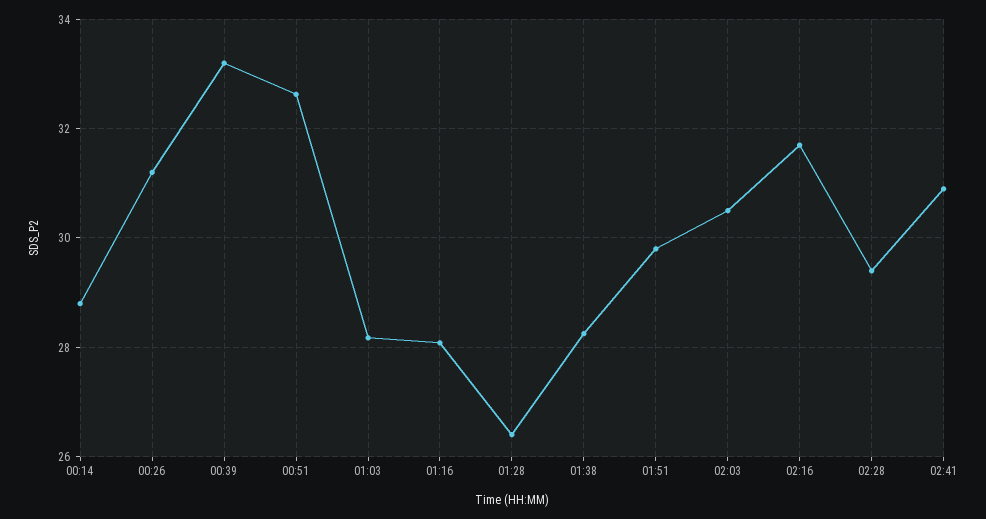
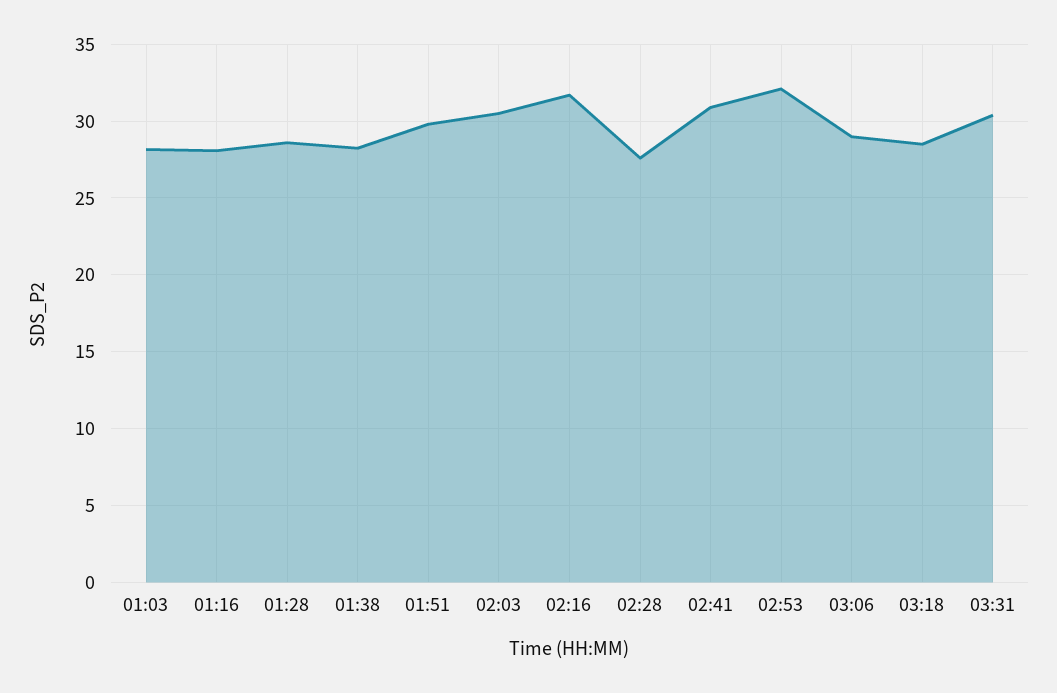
00:14: 28.8 -> none
00:26: 31.2 -> none
00:39: 33.2 -> none
00:51: 32.6 -> none
01:28: 26.4 -> 28.5
02:28: 29.4 -> 27.5
02:53: none -> 32
03:06: none -> 29
03:18: none -> 28.5
03:31: none -> 30.5

